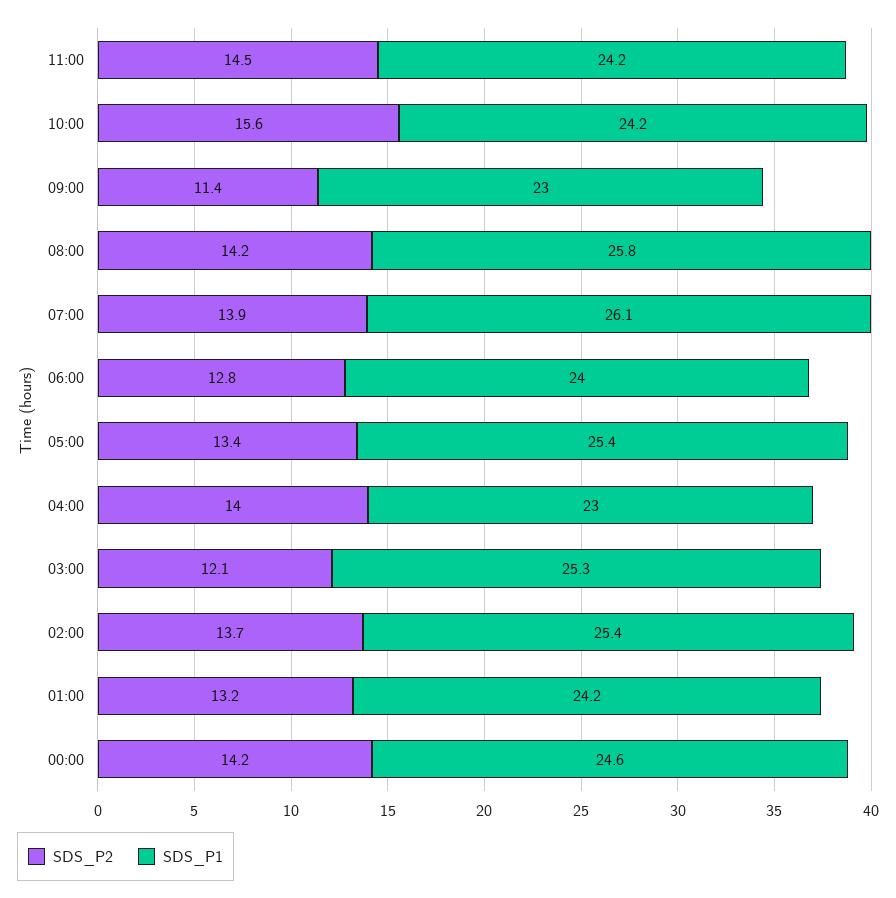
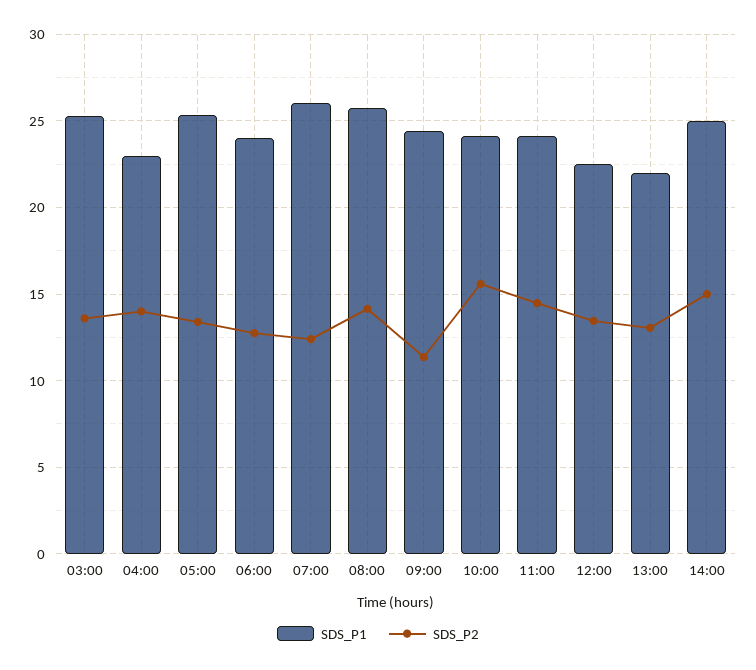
SDS_P1, 09:00: 23 -> 24.5
SDS_P2, 07:00: 13.9 -> 12.5
SDS_P2, 03:00: 12.1 -> 13.5
SDS_P2, 02:00: 13.7 -> none
SDS_P1, 02:00: 25.4 -> none
SDS_P2, 01:00: 13.2 -> none
SDS_P1, 01:00: 24.2 -> none
SDS_P2, 00:00: 14.2 -> none
SDS_P1, 00:00: 24.6 -> none
SDS_P1, 12:00: none -> 22.5
SDS_P2, 12:00: none -> 13.5
SDS_P1, 13:00: none -> 22
SDS_P2, 13:00: none -> 13
SDS_P1, 14:00: none -> 25
SDS_P2, 14:00: none -> 15

